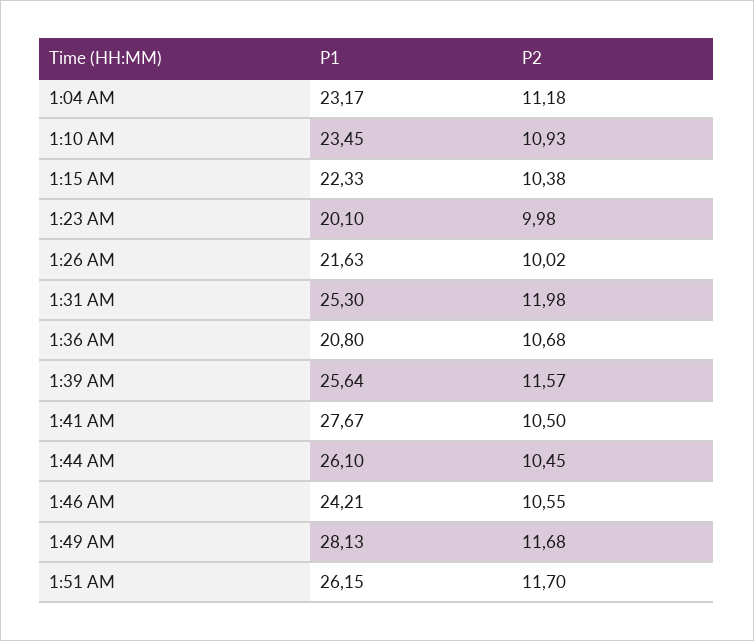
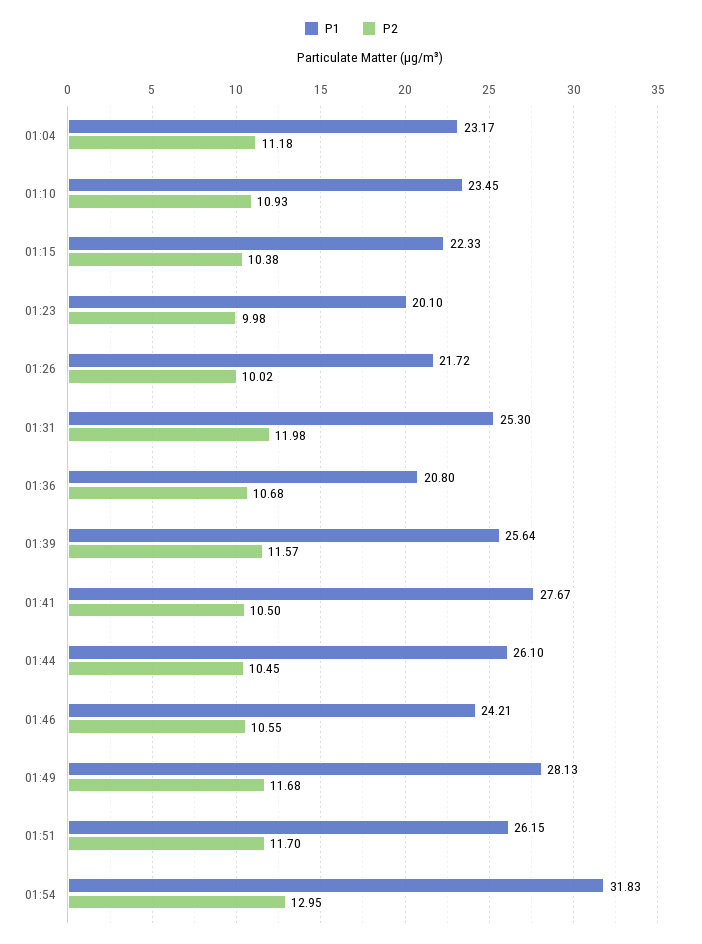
P1, 1:26 AM: 21.63 -> 21.72
P1, 01:54: none -> 31.83
P2, 01:54: none -> 12.95

